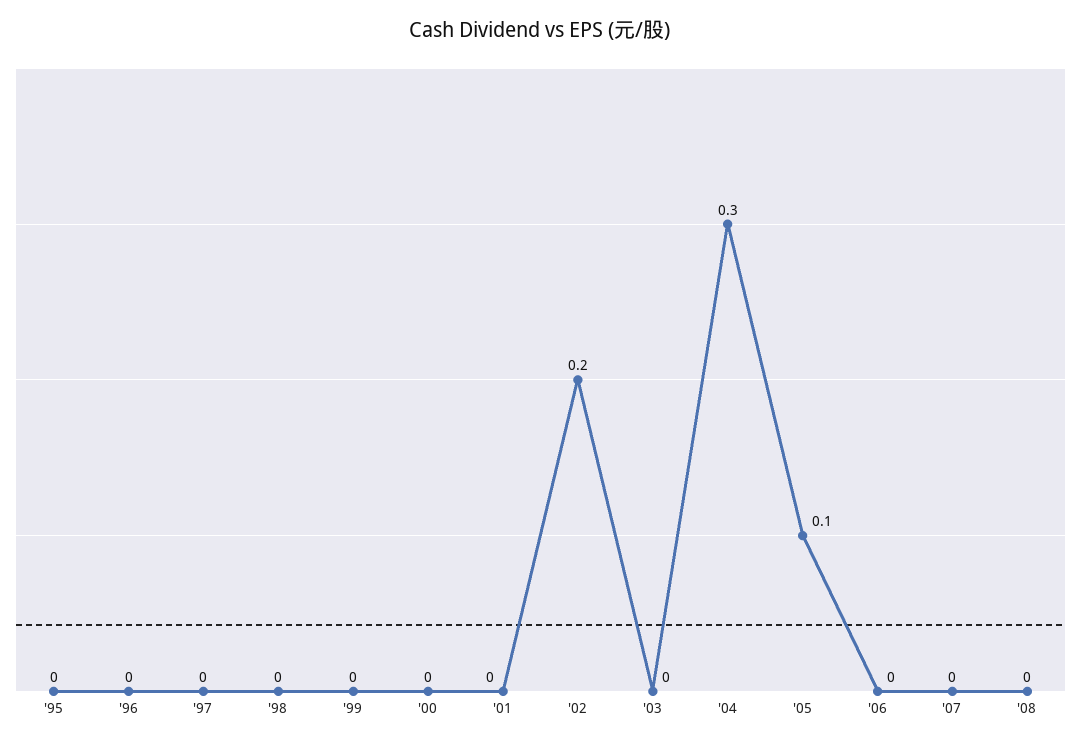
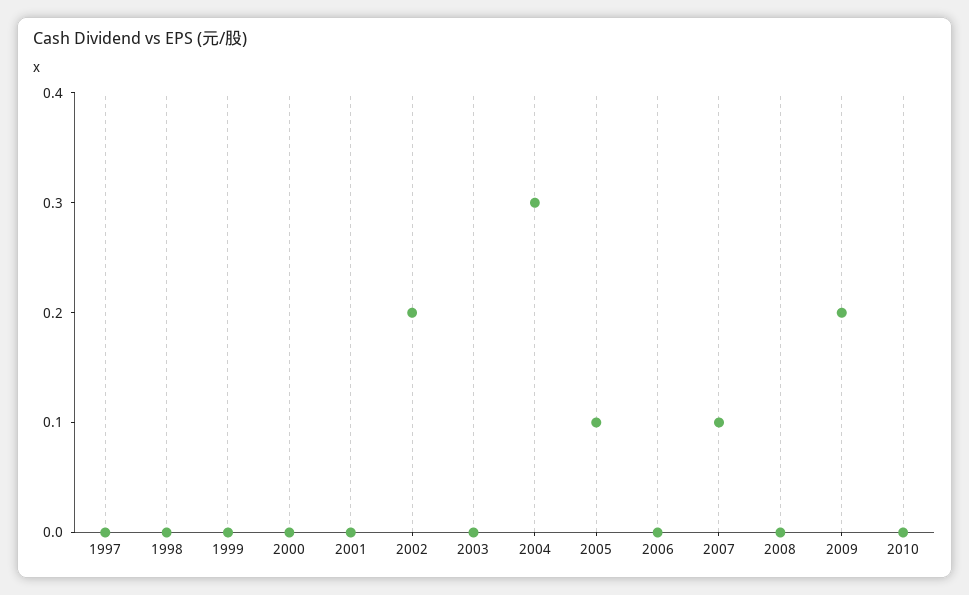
'95: 0 -> none
'96: 0 -> none
'07: 0 -> 0.1
2009: none -> 0.2
2010: none -> 0

